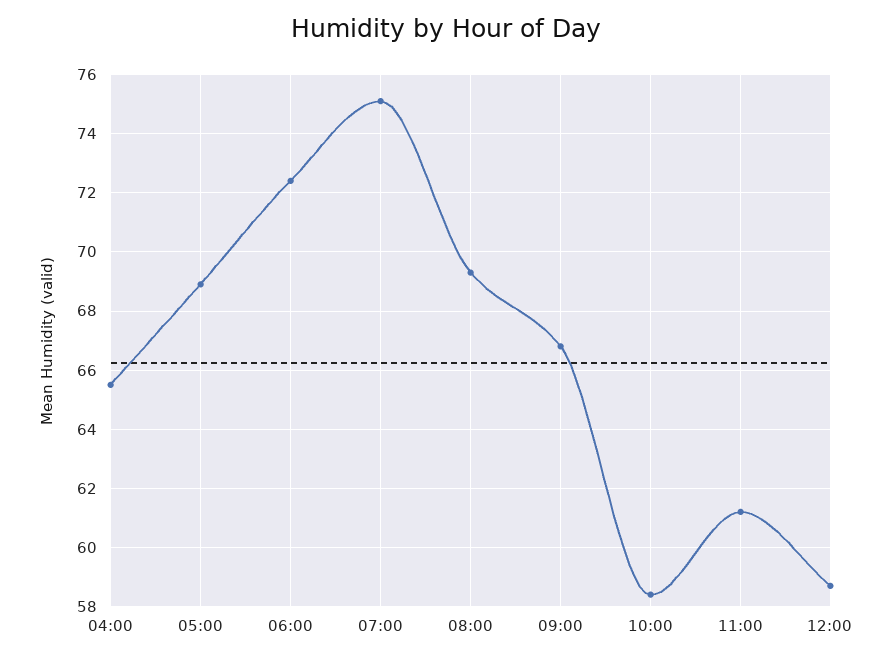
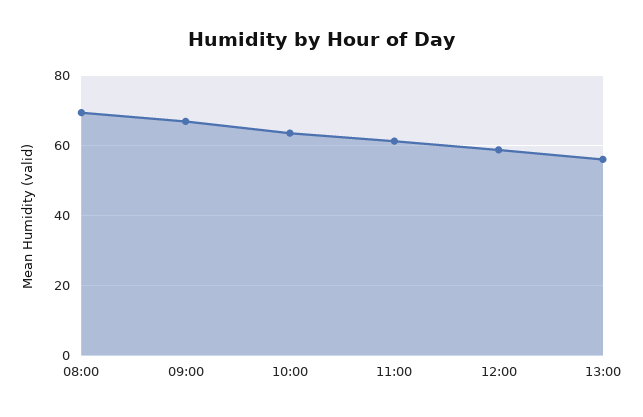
04:00: 65.5 -> none
05:00: 69 -> none
06:00: 72.5 -> none
07:00: 75 -> none
10:00: 58.5 -> 64
13:00: none -> 56

